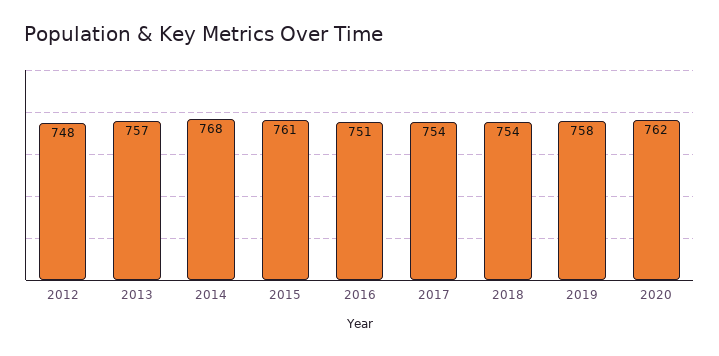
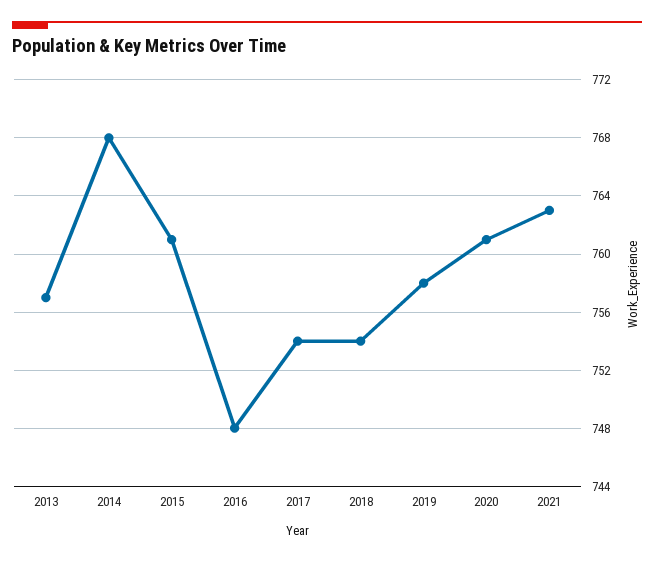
2012: 748 -> none
2016: 751 -> 748
2020: 762 -> 761
2021: none -> 763

